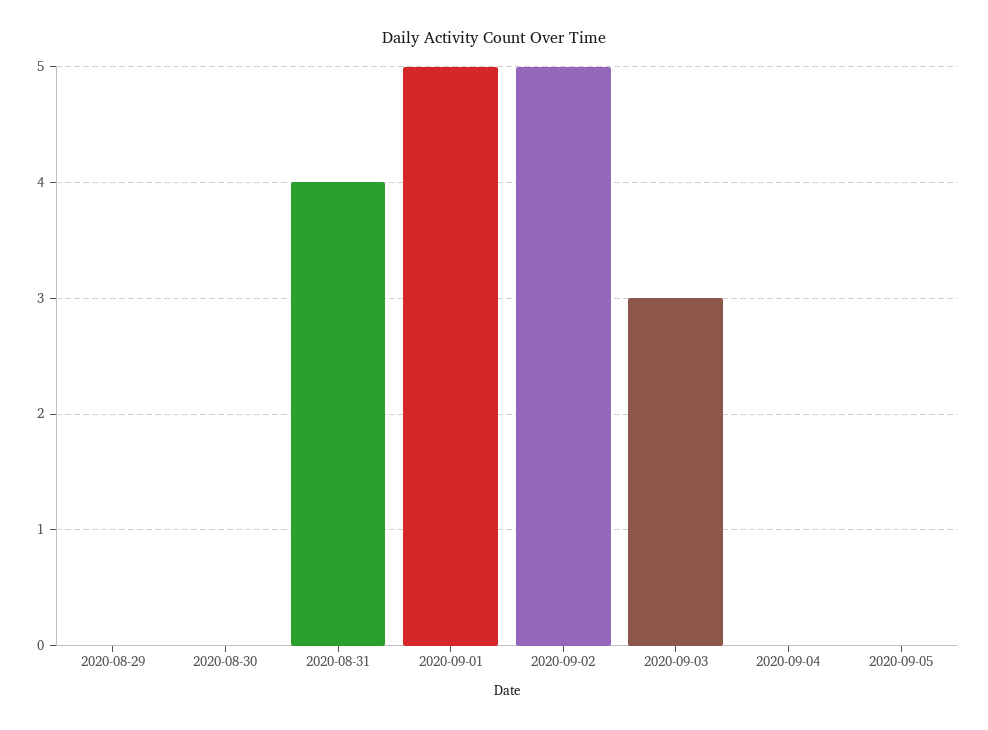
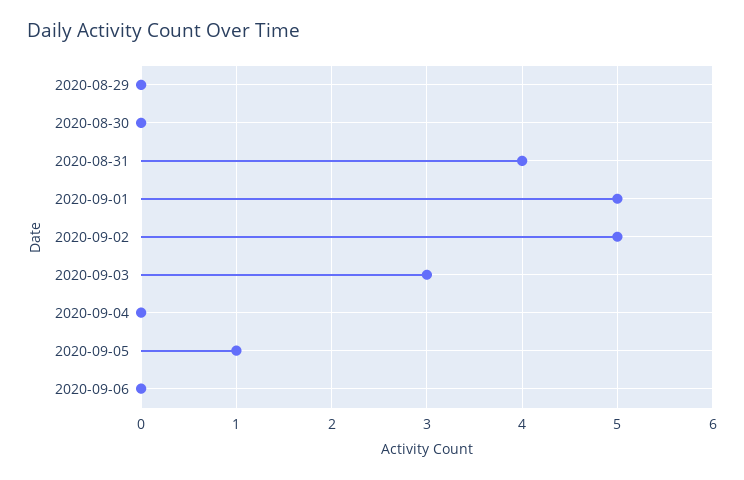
2020-09-05: 0 -> 1
2020-09-06: none -> 0

